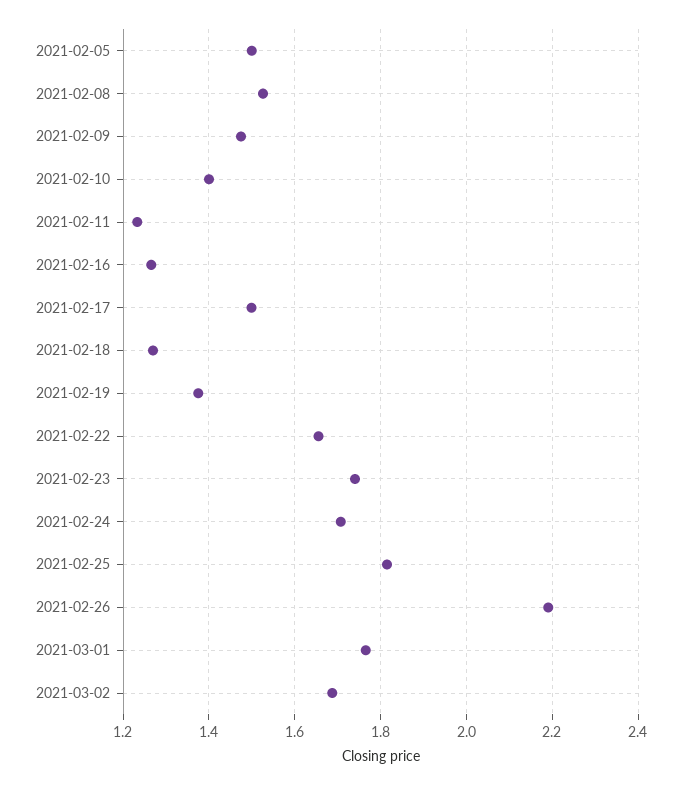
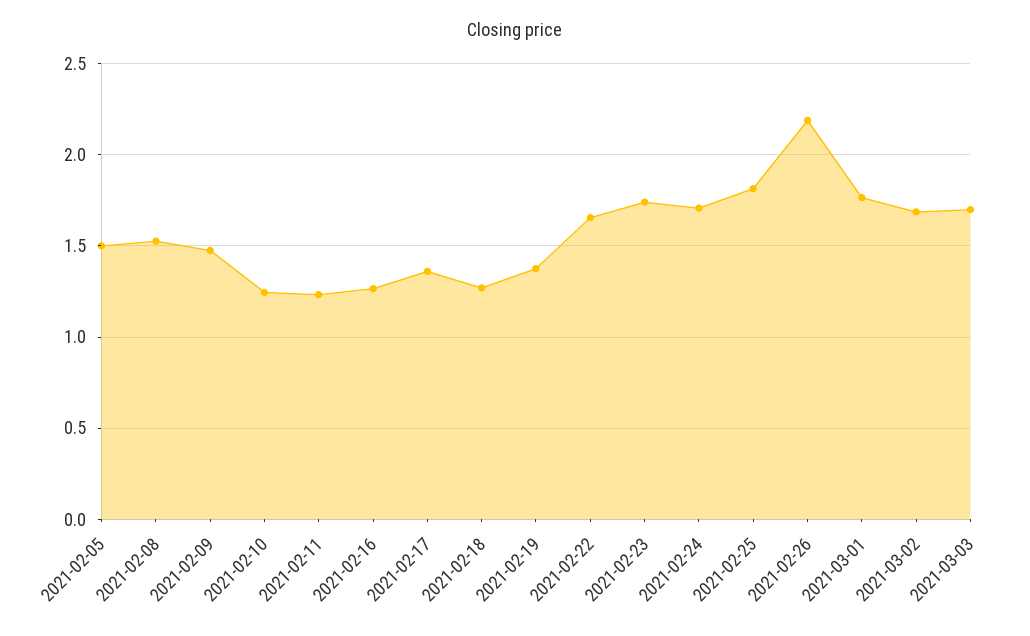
2021-02-10: 1.4 -> 1.25
2021-02-17: 1.5 -> 1.35
2021-03-03: none -> 1.7

